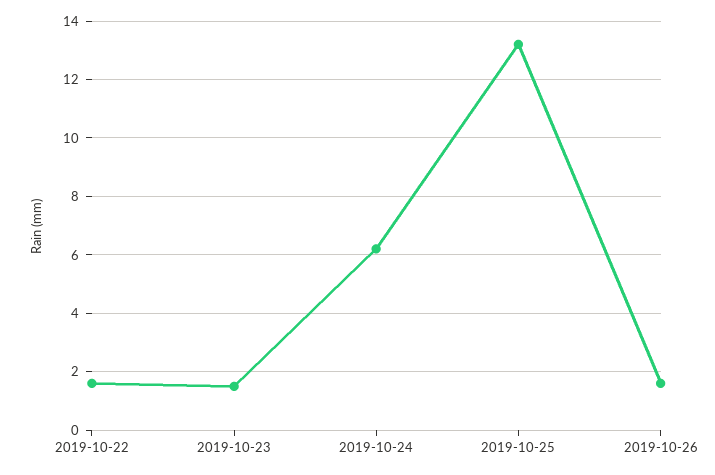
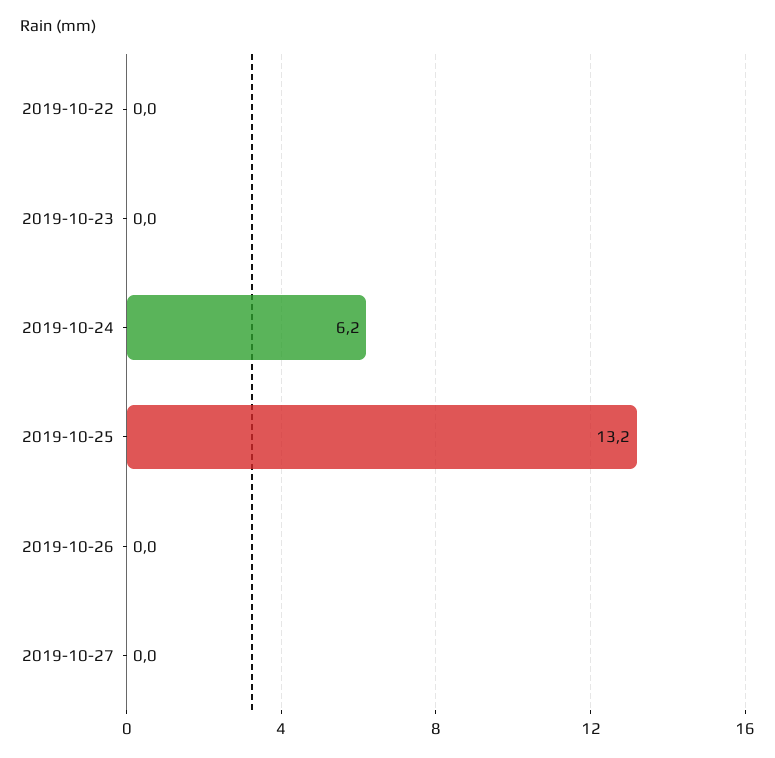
2019-10-22: 1.5 -> 0
2019-10-23: 1.5 -> 0
2019-10-26: 1.5 -> 0
2019-10-27: none -> 0

